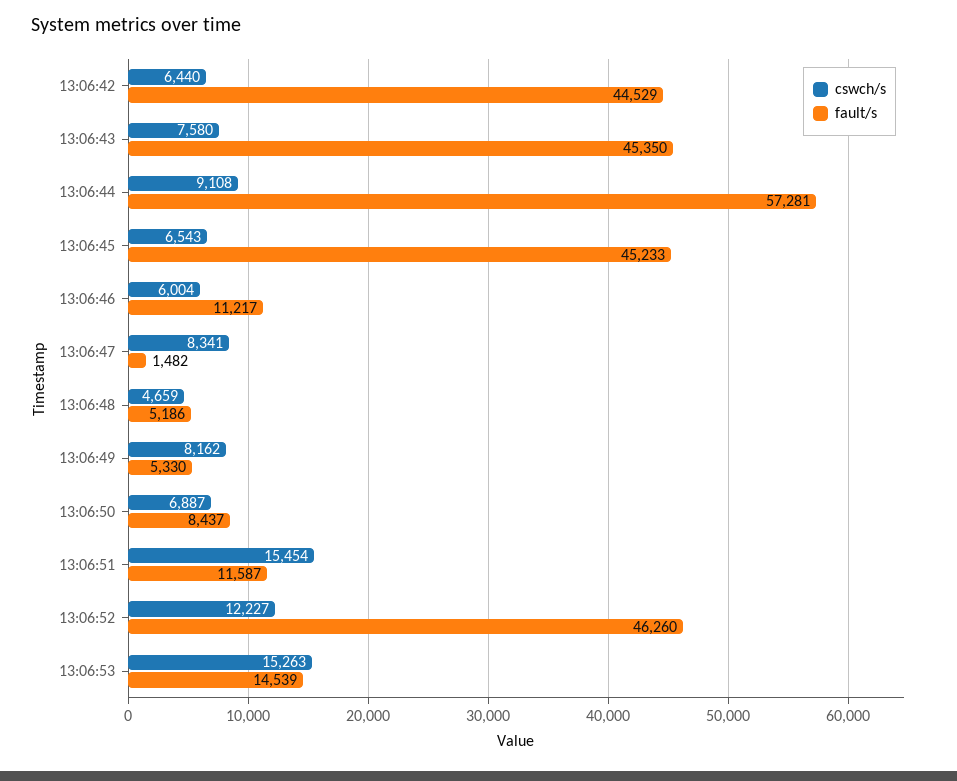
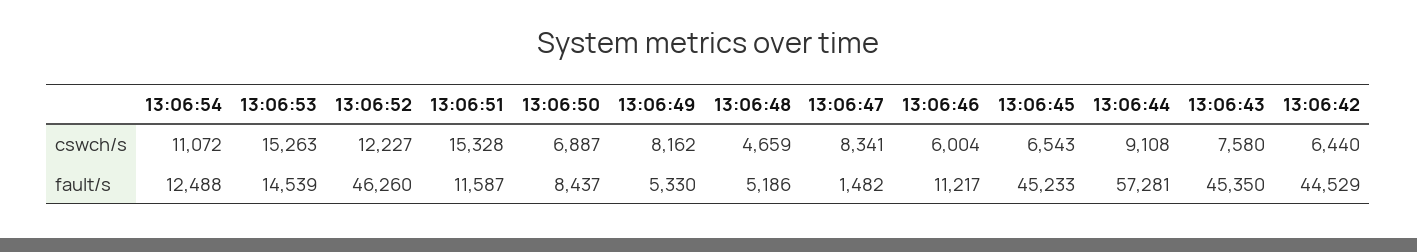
cswch/s, 13:06:51: 15454 -> 15328
cswch/s, 13:06:54: none -> 11072
fault/s, 13:06:54: none -> 12488

